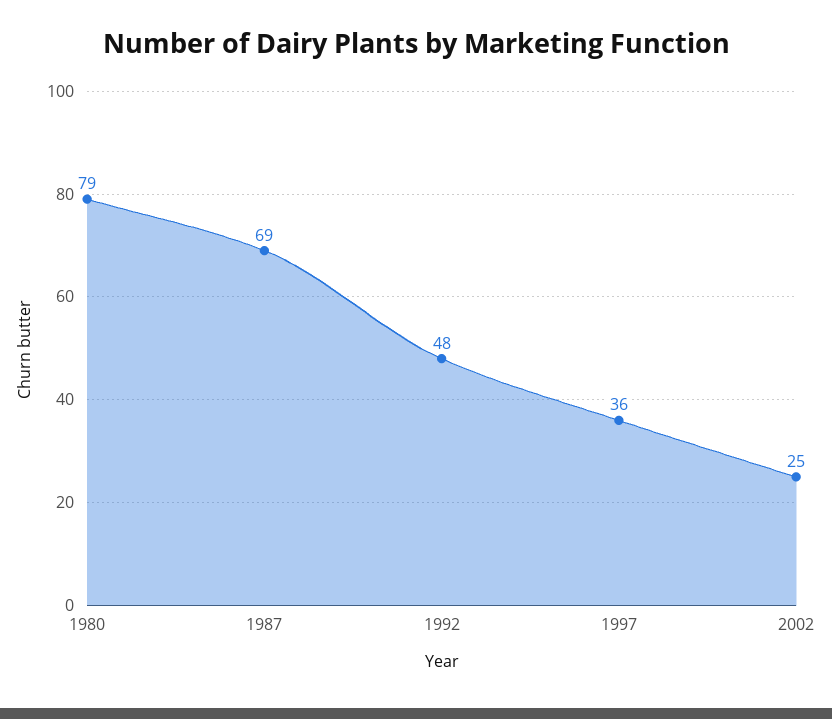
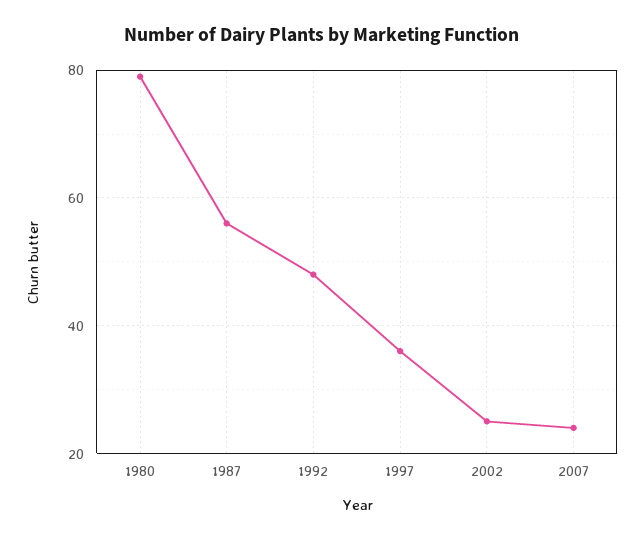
1987: 69 -> 55
2007: none -> 25

